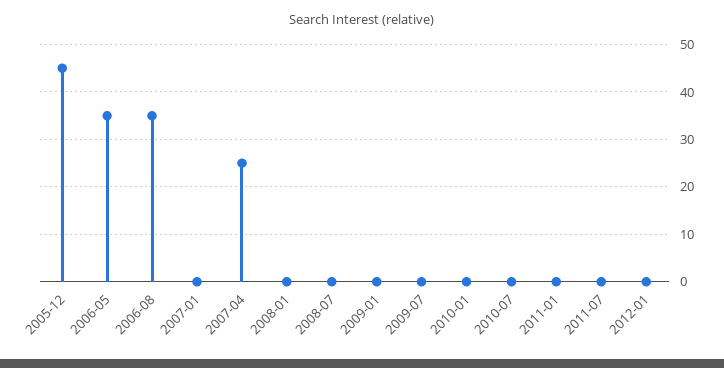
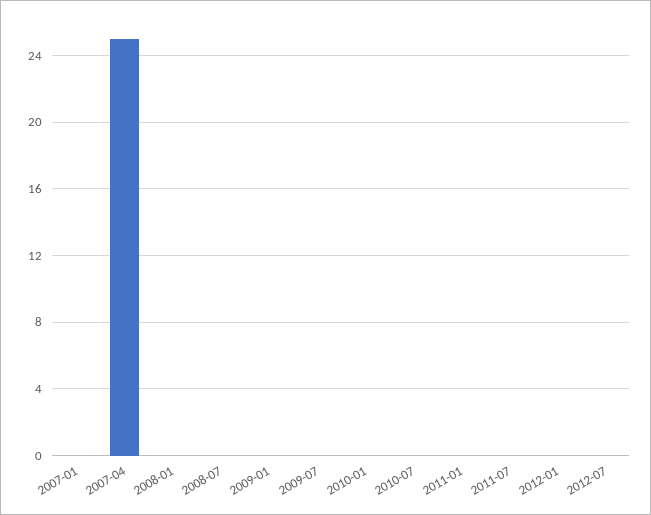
2005-12: 45 -> none
2006-05: 35 -> none
2006-08: 35 -> none
2012-07: none -> 0

